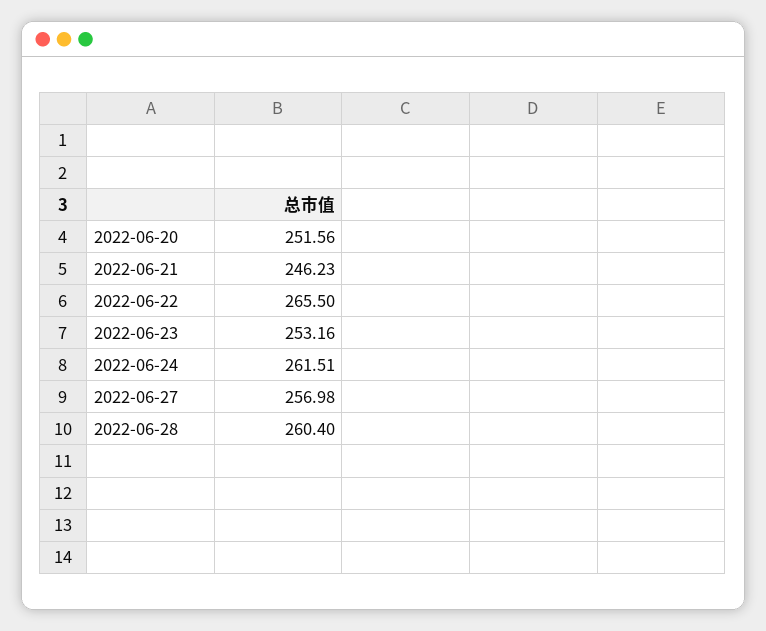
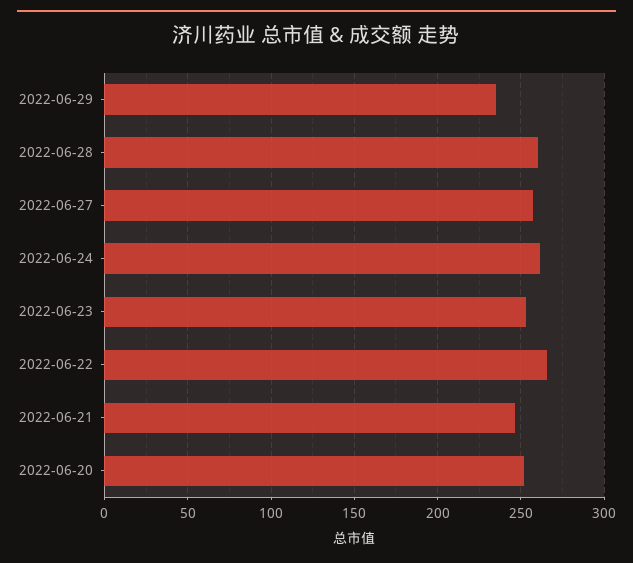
2022-06-29: none -> 235

